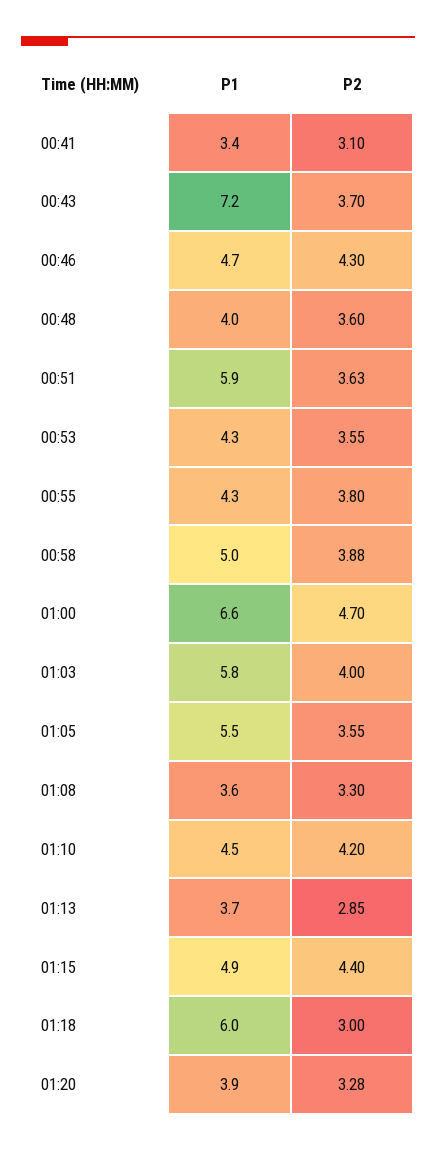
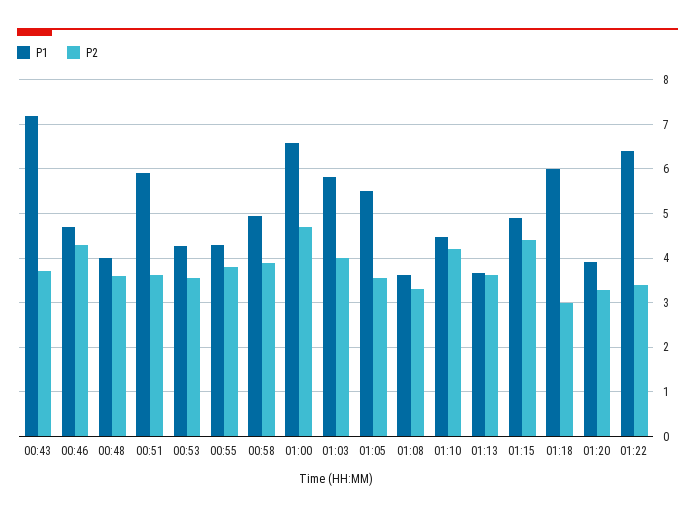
P1, 00:41: 3.4 -> none
P2, 00:41: 3.1 -> none
P2, 01:13: 2.85 -> 3.6
P1, 01:22: none -> 6.4
P2, 01:22: none -> 3.4

